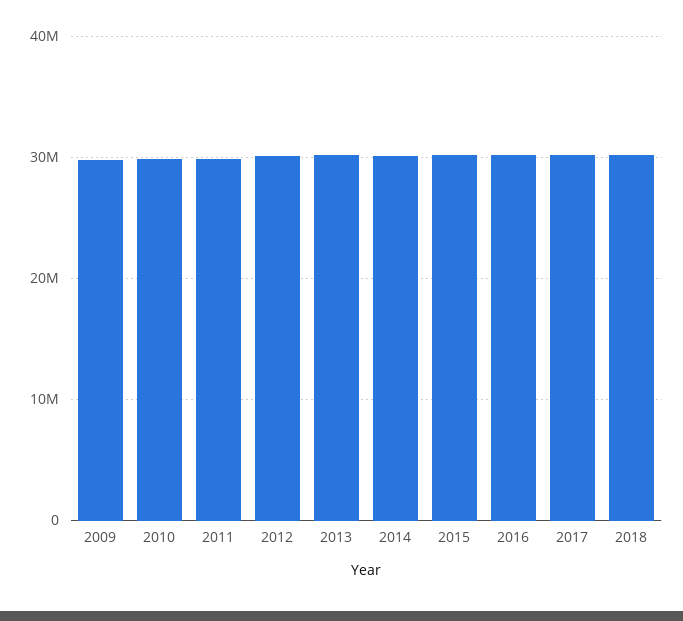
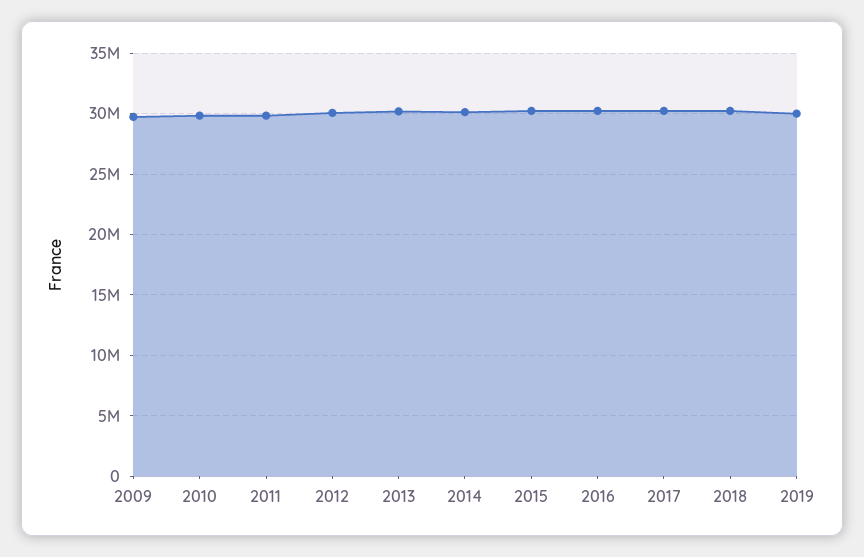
2019: none -> 30000000

